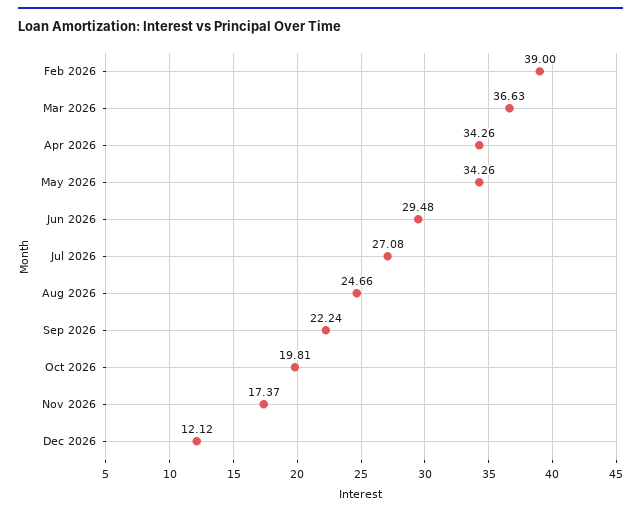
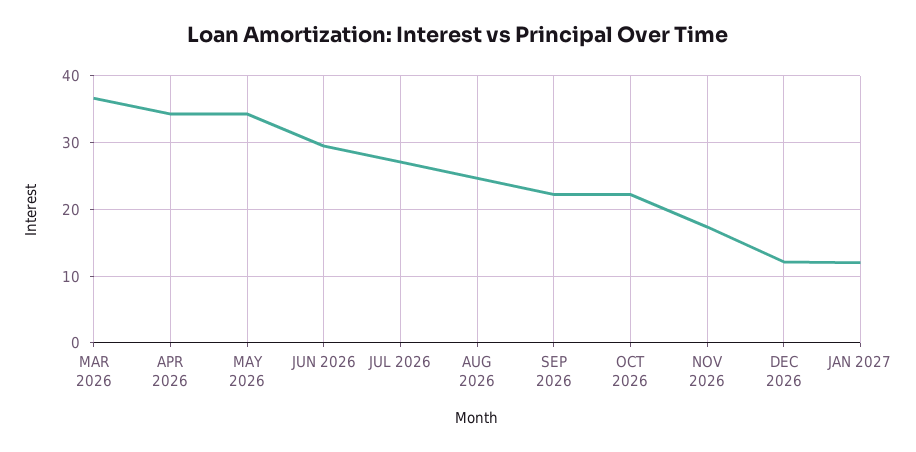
Feb 2026: 39 -> none
Oct 2026: 19.81 -> 22
JAN 2027: none -> 12

